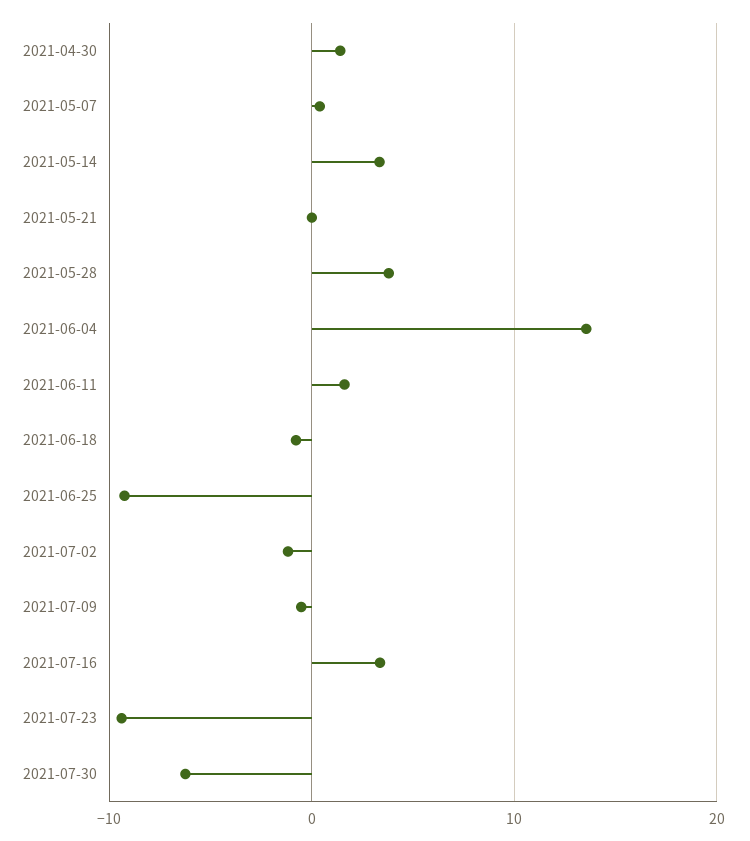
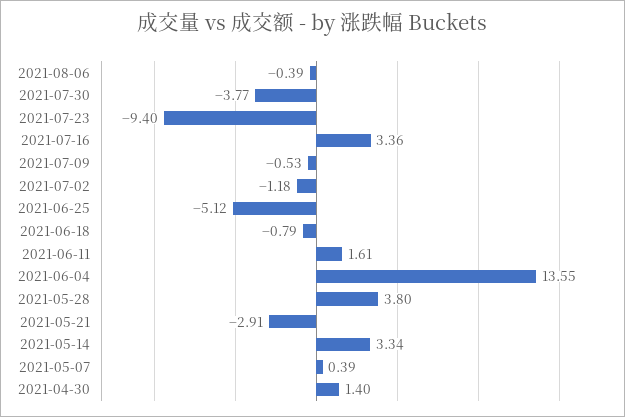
2021-05-21: 0 -> -2.91
2021-06-25: -9 -> -5.12
2021-07-30: -6 -> -3.77
2021-08-06: none -> -0.39

